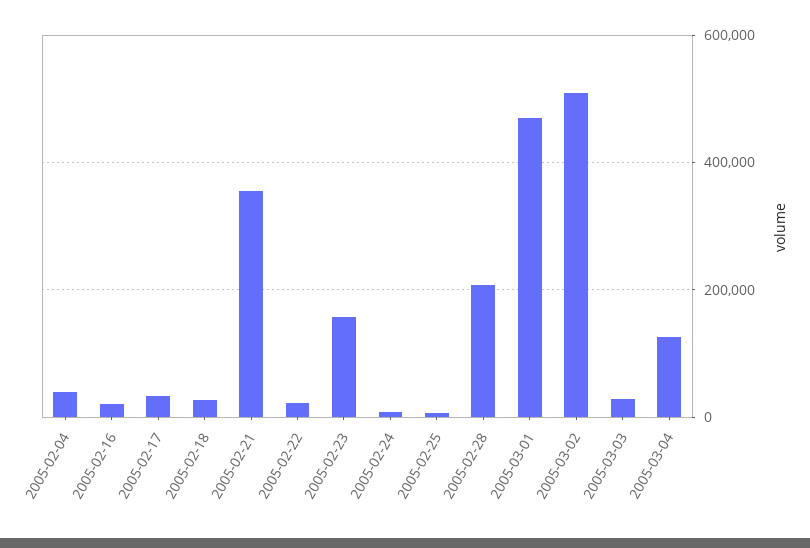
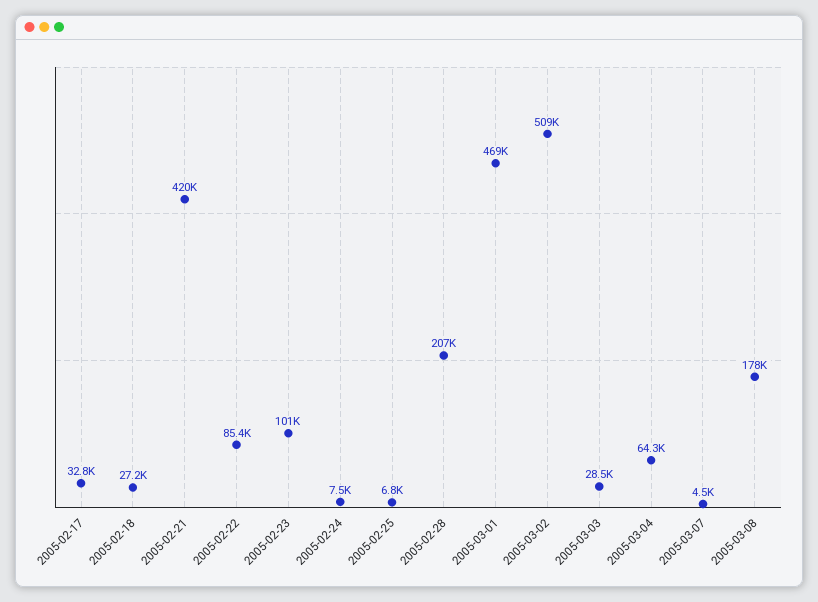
2005-02-04: 40000 -> none
2005-02-16: 20000 -> none
2005-02-21: 360000 -> 420000
2005-02-22: 20000 -> 85400
2005-02-23: 160000 -> 101000
2005-03-04: 120000 -> 64300
2005-03-07: none -> 4500
2005-03-08: none -> 178000

